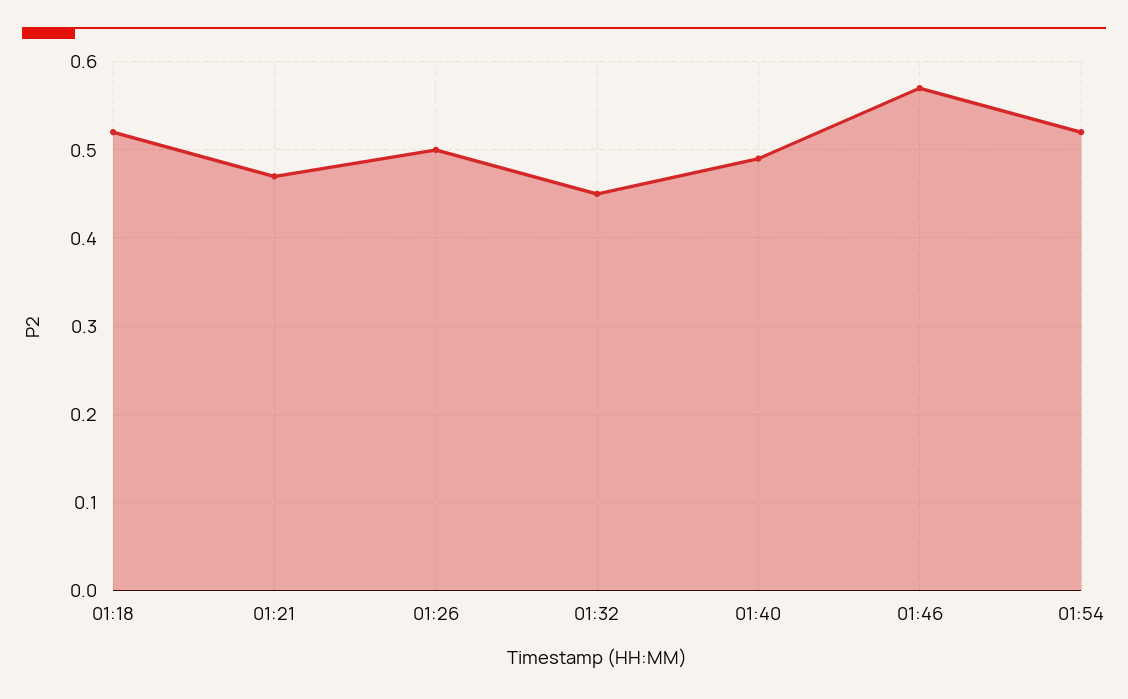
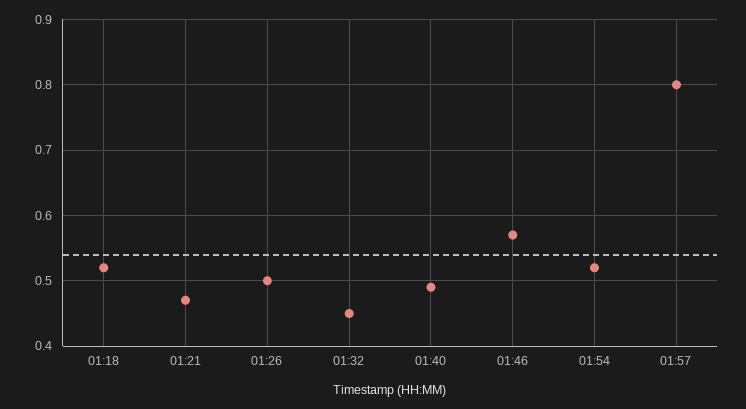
01:57: none -> 0.8

